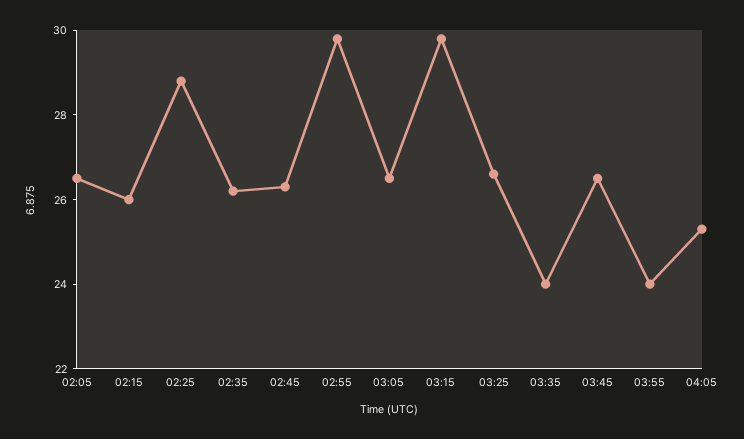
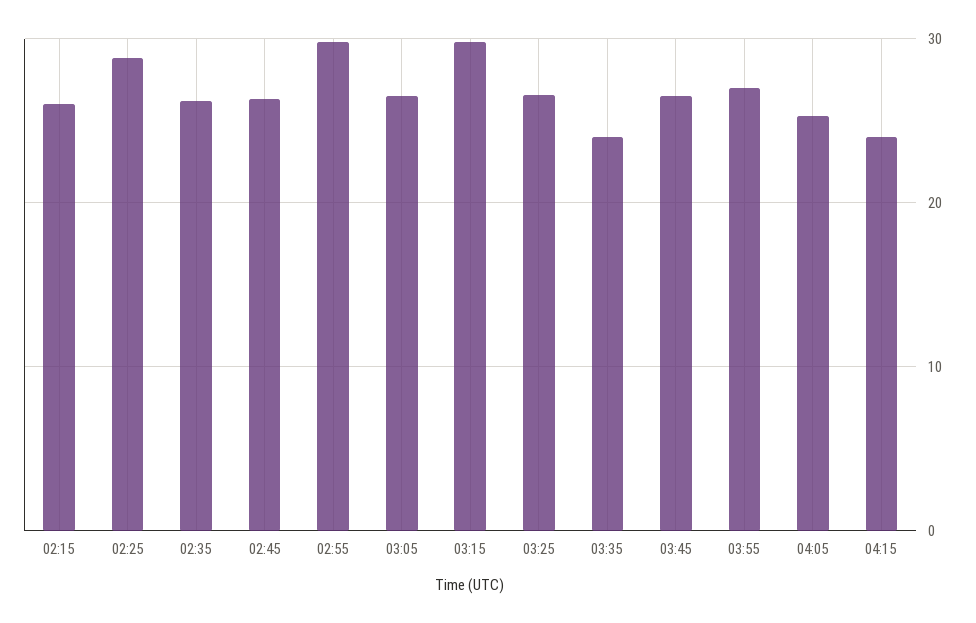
02:05: 26.5 -> none
03:55: 24 -> 27
04:15: none -> 24

